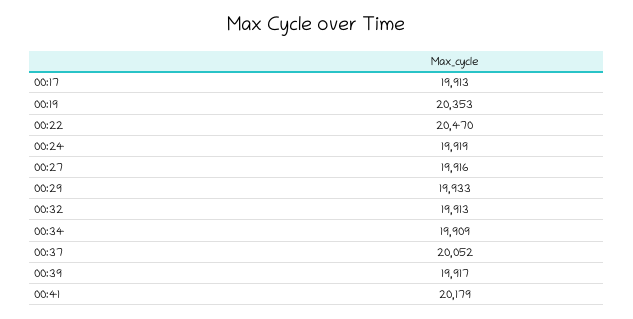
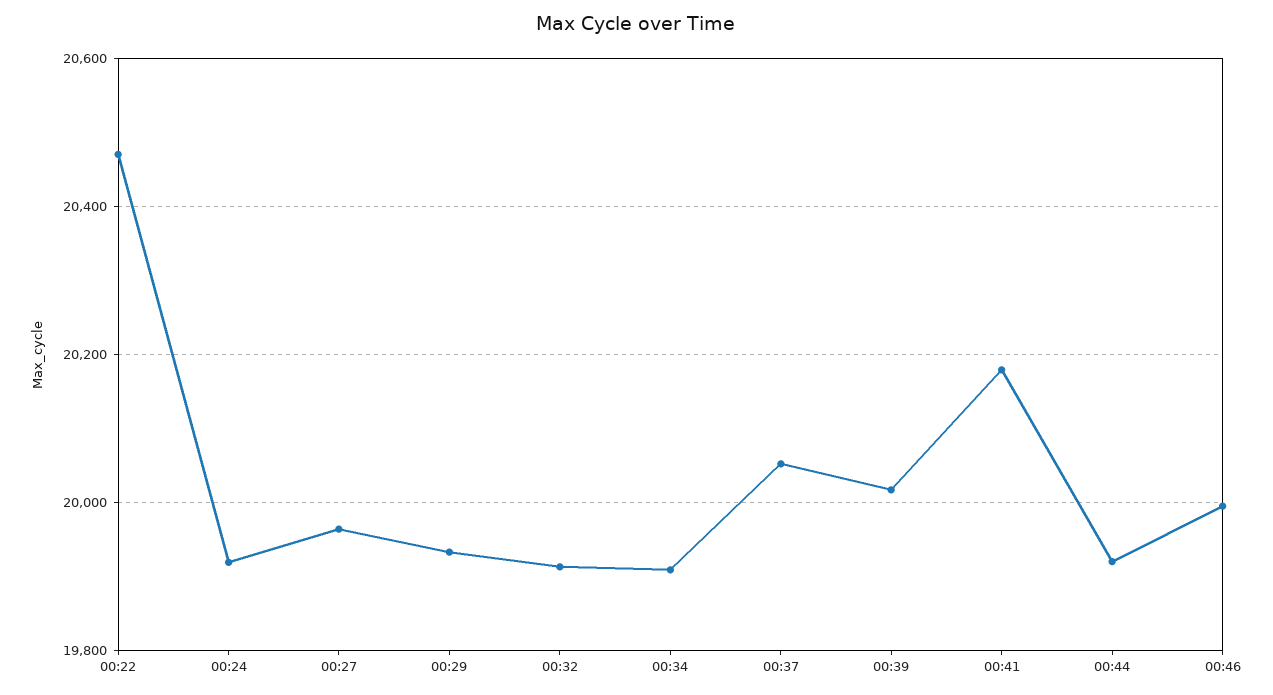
00:17: 19913 -> none
00:19: 20353 -> none
00:27: 19916 -> 19960
00:39: 19917 -> 20020
00:44: none -> 19920
00:46: none -> 20000

